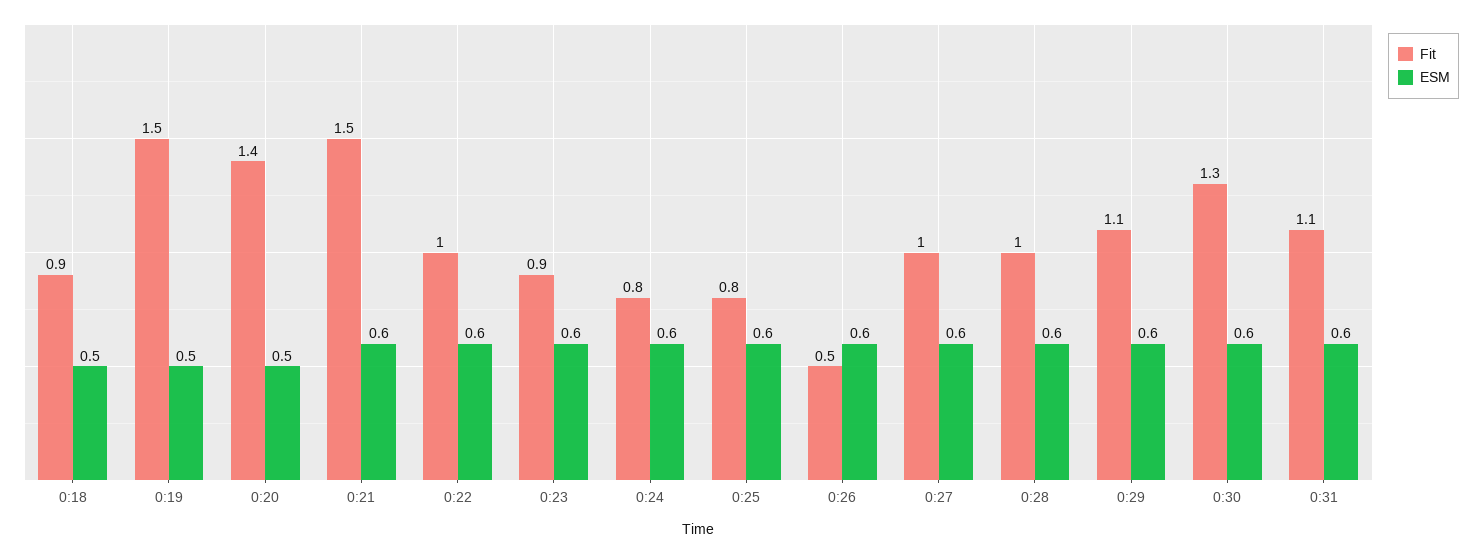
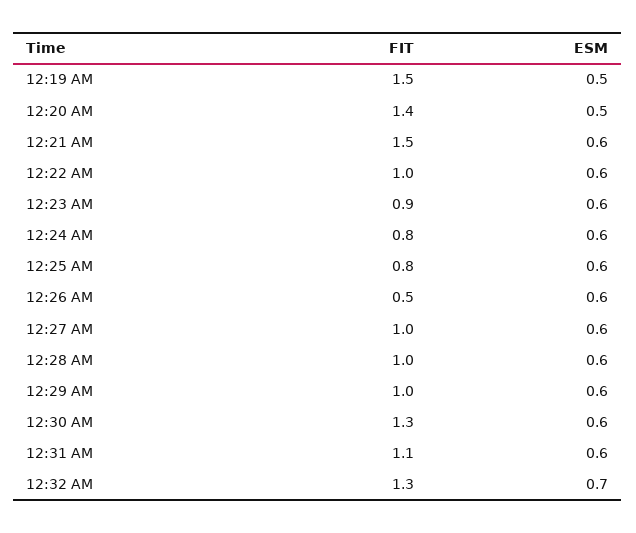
Fit, 0:18: 0.9 -> none
ESM, 0:18: 0.5 -> none
Fit, 0:29: 1.1 -> 1
Fit, 12:32 AM: none -> 1.3
ESM, 12:32 AM: none -> 0.7

